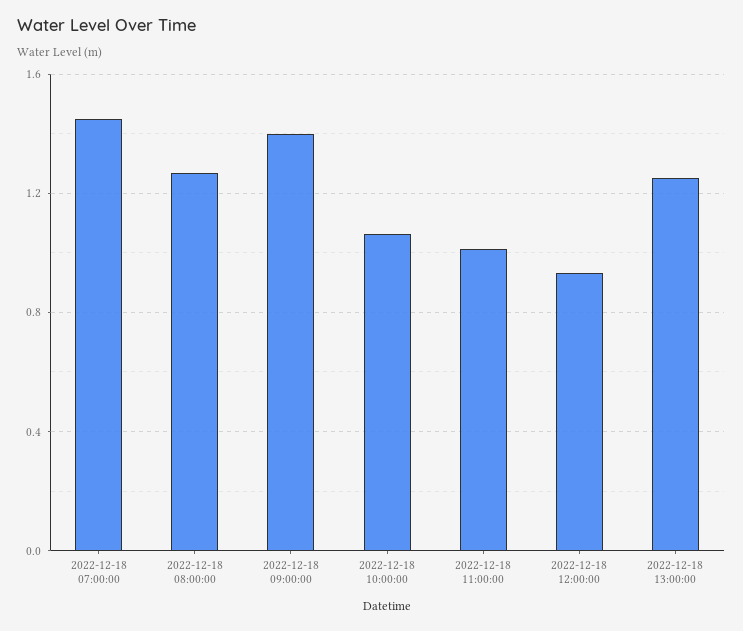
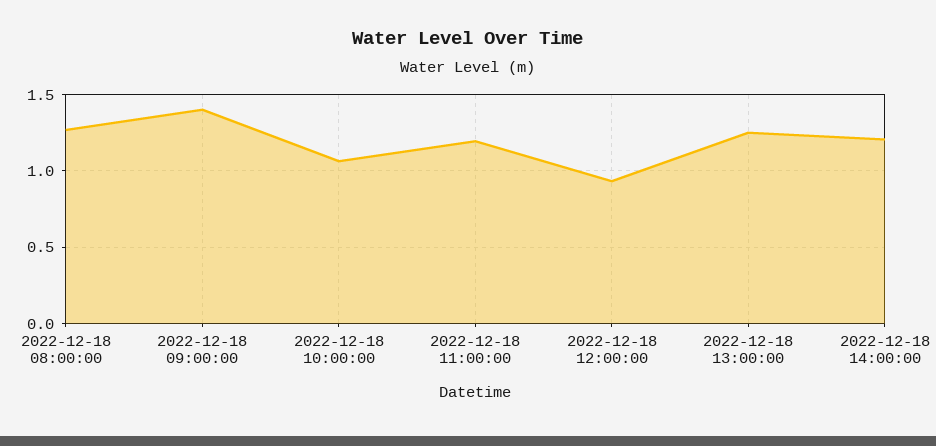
2022-12-18 07:00:00: 1.45 -> none
2022-12-18 11:00:00: 1 -> 1.2
2022-12-18 14:00:00: none -> 1.2

